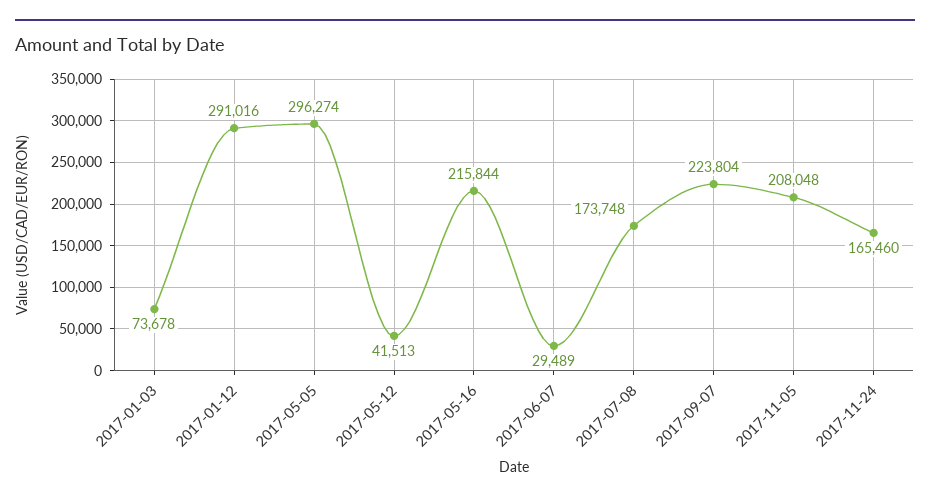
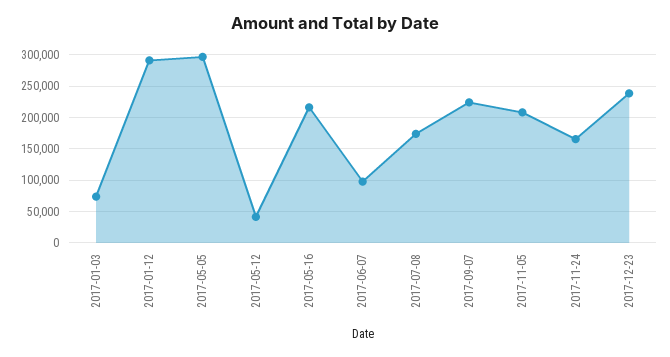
2017-06-07: 29489 -> 100000
2017-12-23: none -> 240000

